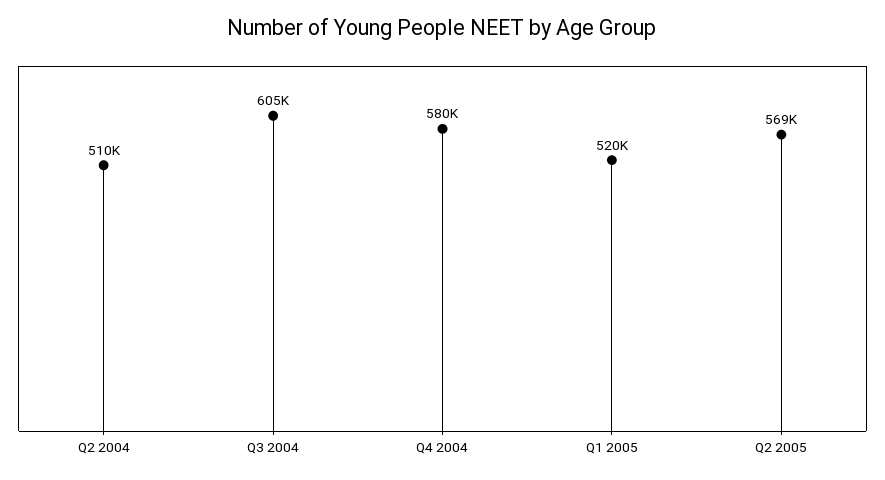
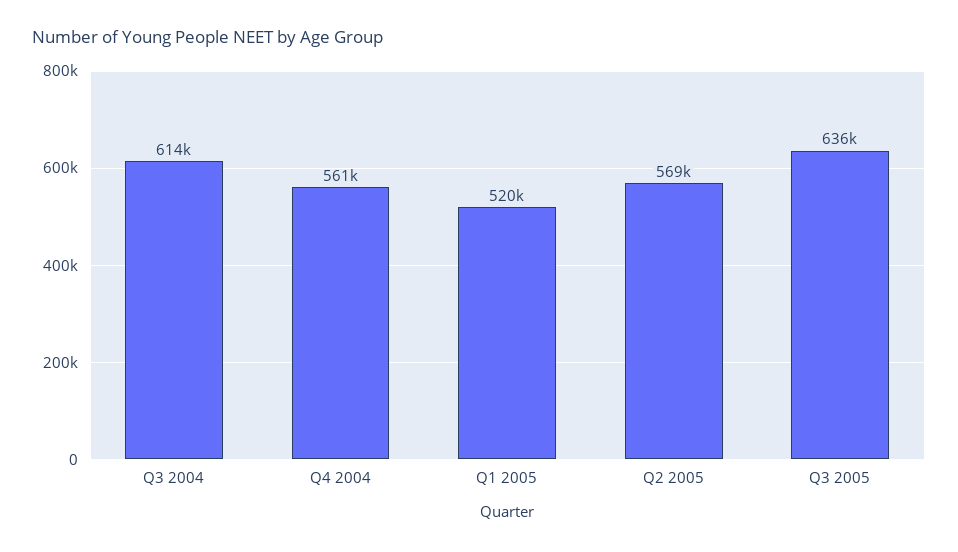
Q2 2004: 510000 -> none
Q3 2004: 605000 -> 614000
Q4 2004: 580000 -> 561000
Q3 2005: none -> 636000

